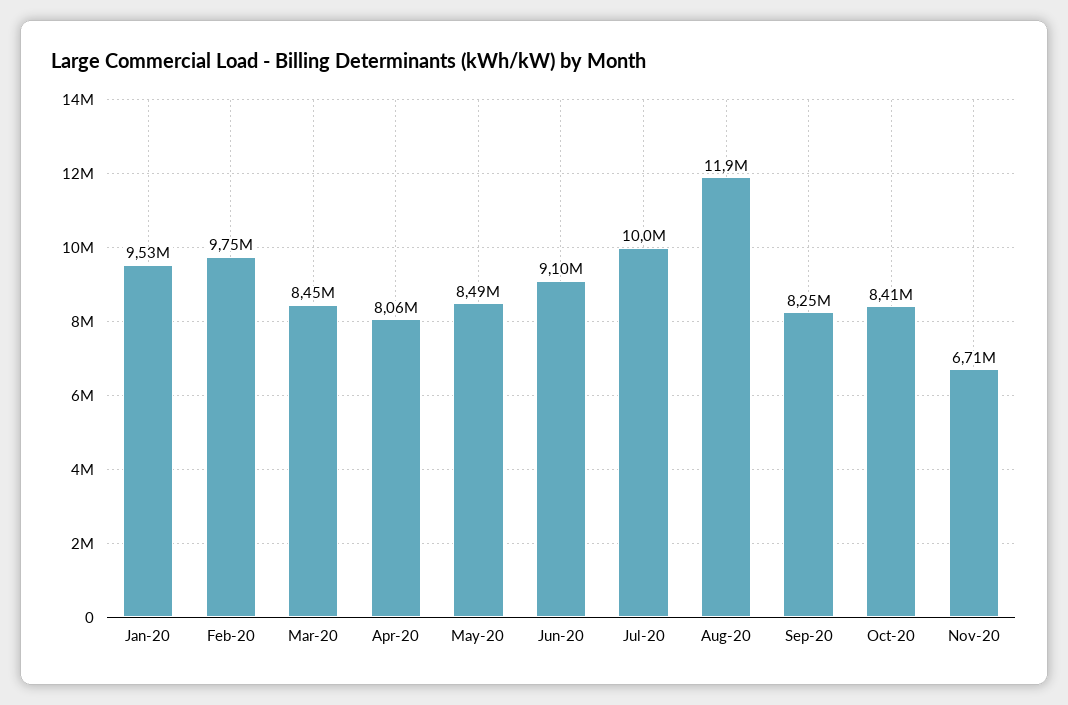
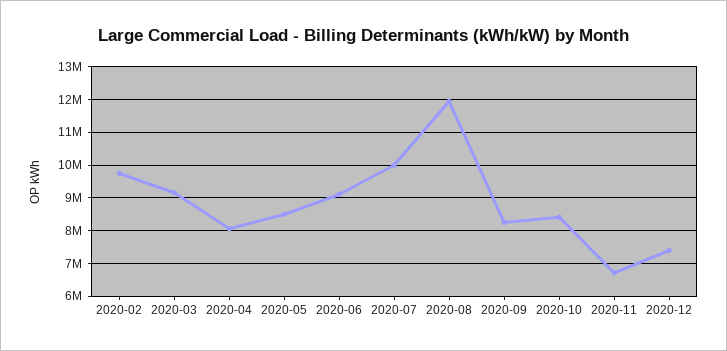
Jan-20: 9530000 -> none
Mar-20: 8450000 -> 9200000
2020-12: none -> 7400000

